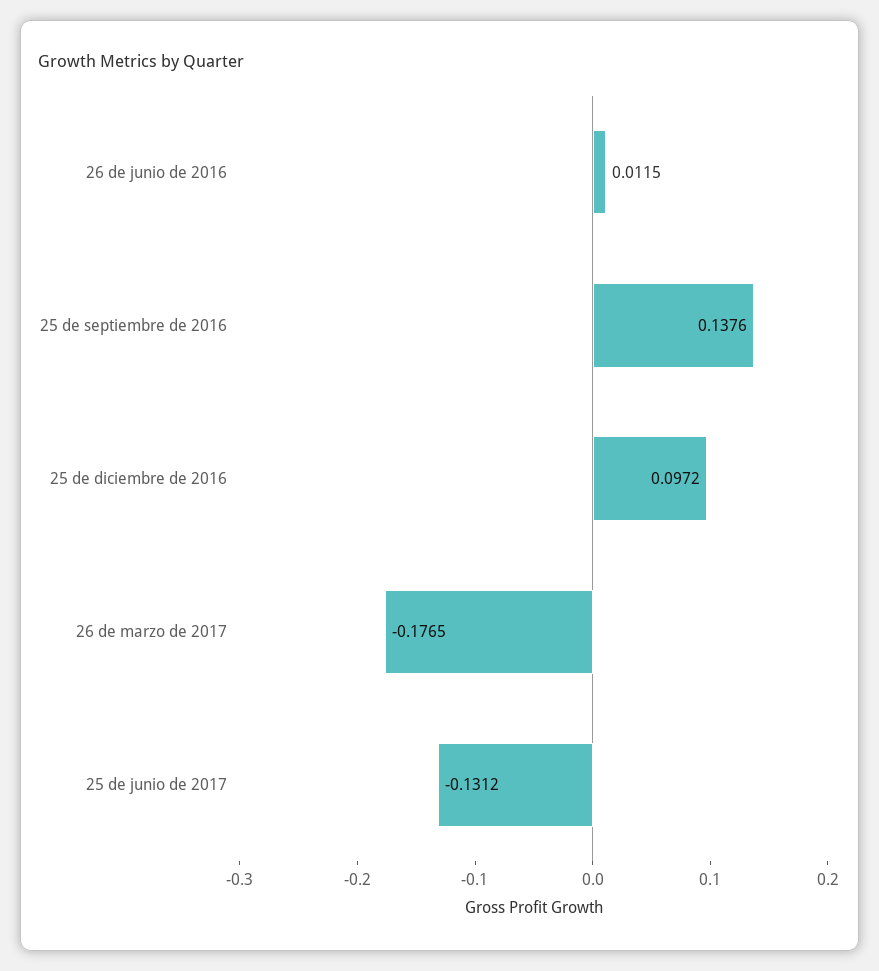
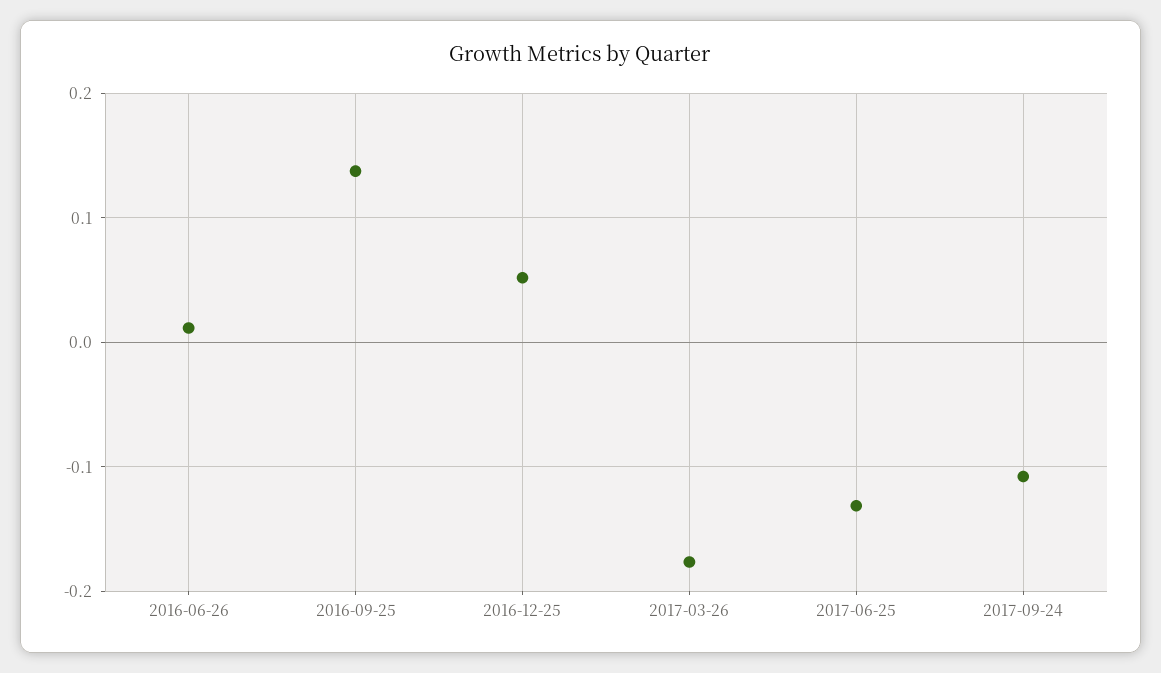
25 de diciembre de 2016: 0.0972 -> 0.05
2017-09-24: none -> -0.11

